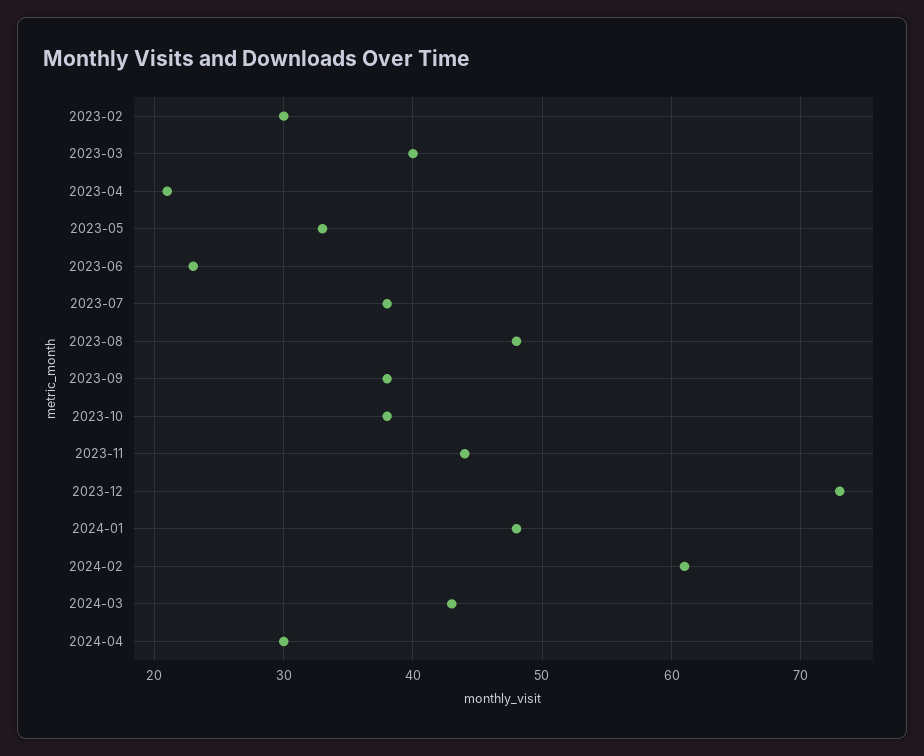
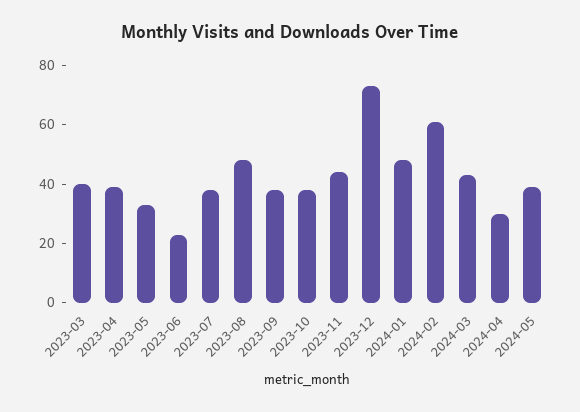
2023-02: 30 -> none
2023-04: 21 -> 40
2024-05: none -> 40

